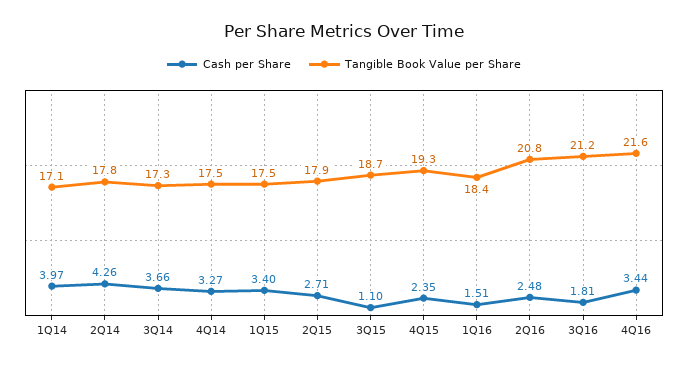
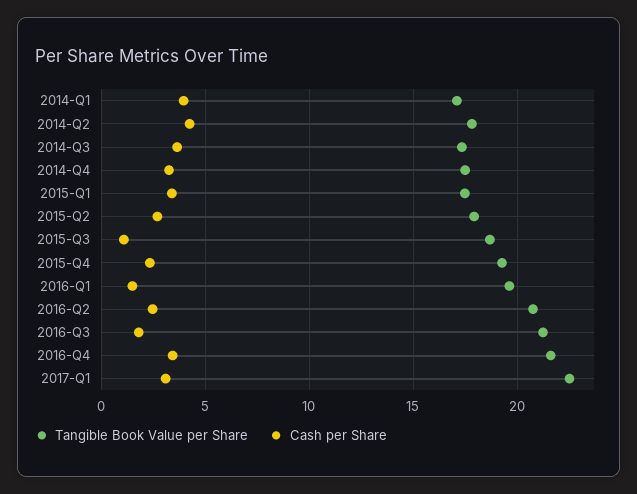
Tangible Book Value per Share, 1Q16: 18.4 -> 19.5
Tangible Book Value per Share, 2017-Q1: none -> 22.5
Cash per Share, 2017-Q1: none -> 3

